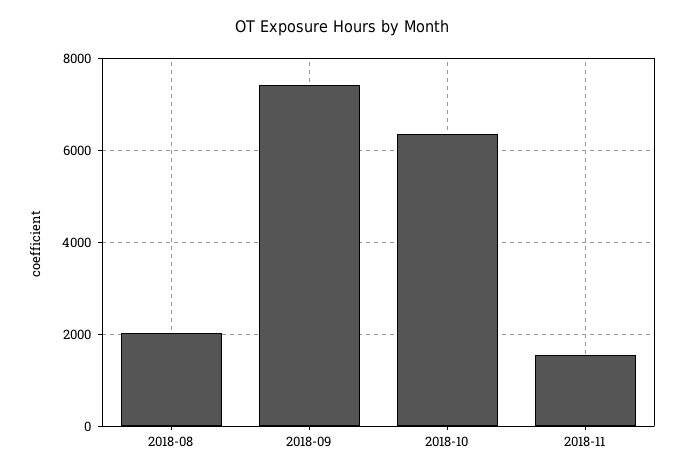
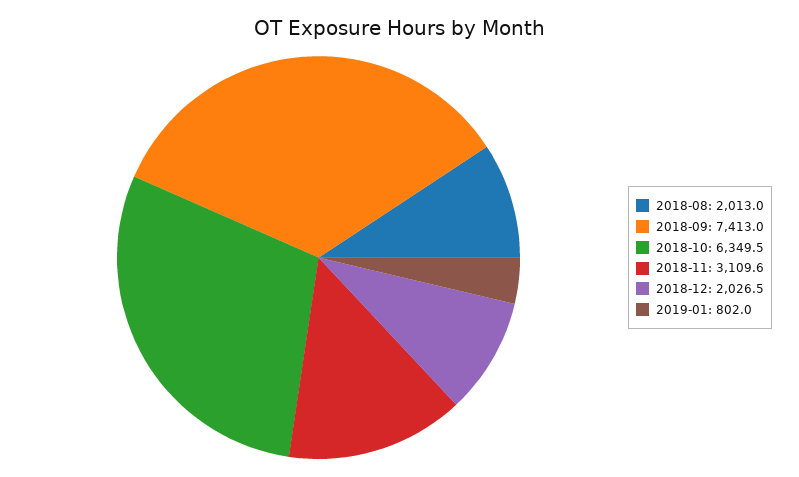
2018-11: 1600 -> 3109.6
2018-12: none -> 2026.5
2019-01: none -> 802

